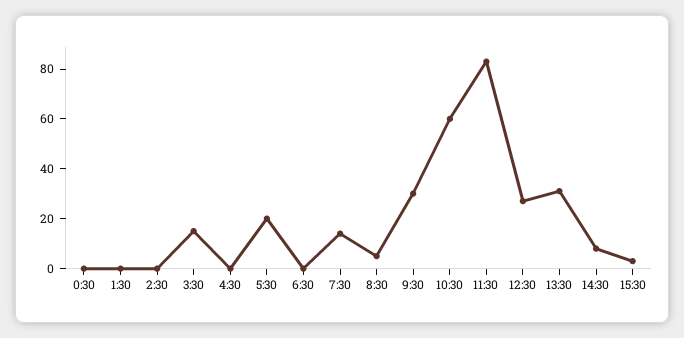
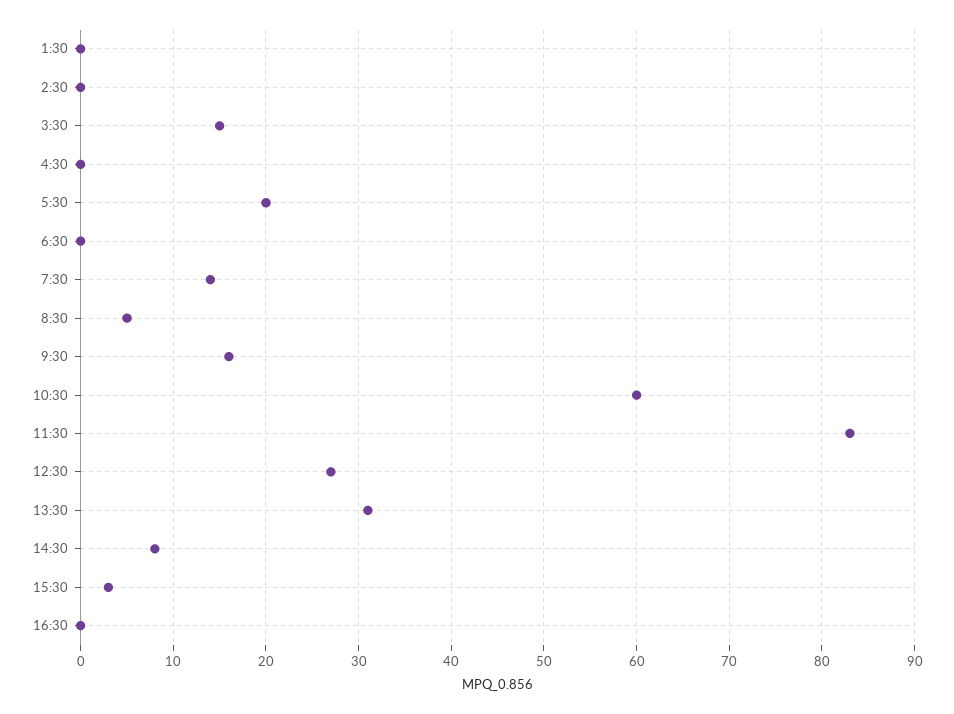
0:30: 0 -> none
9:30: 30 -> 16
16:30: none -> 0

